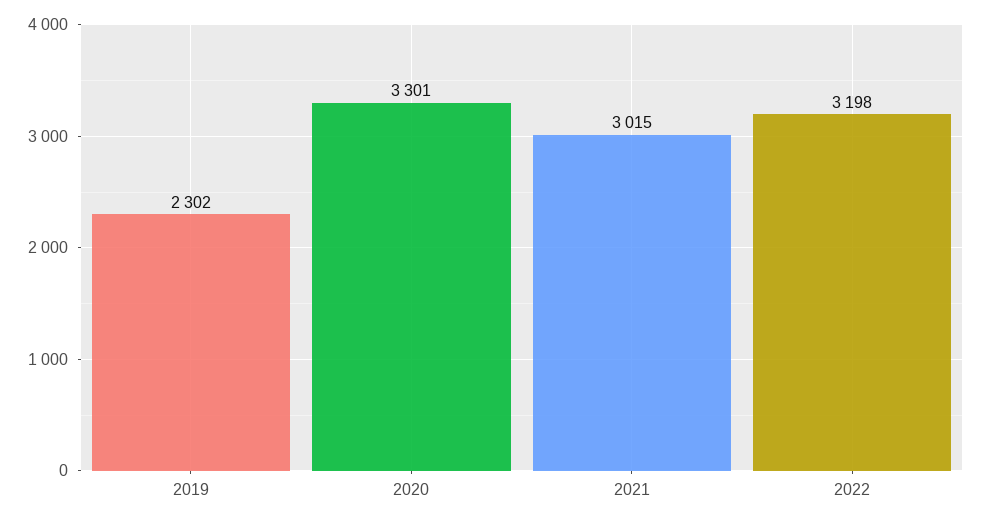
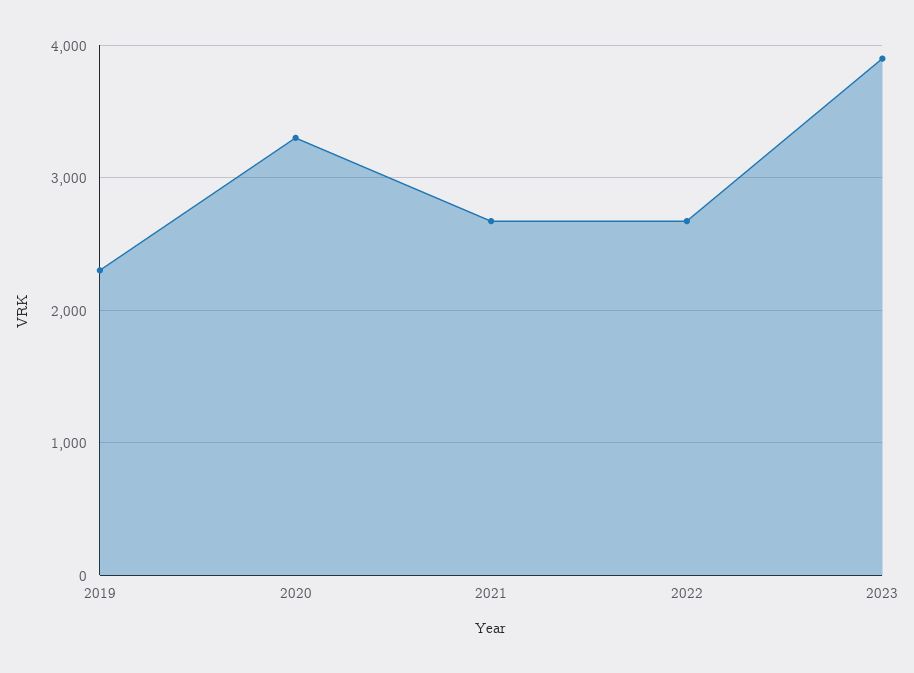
2021: 3015 -> 2700
2022: 3198 -> 2700
2023: none -> 3900

